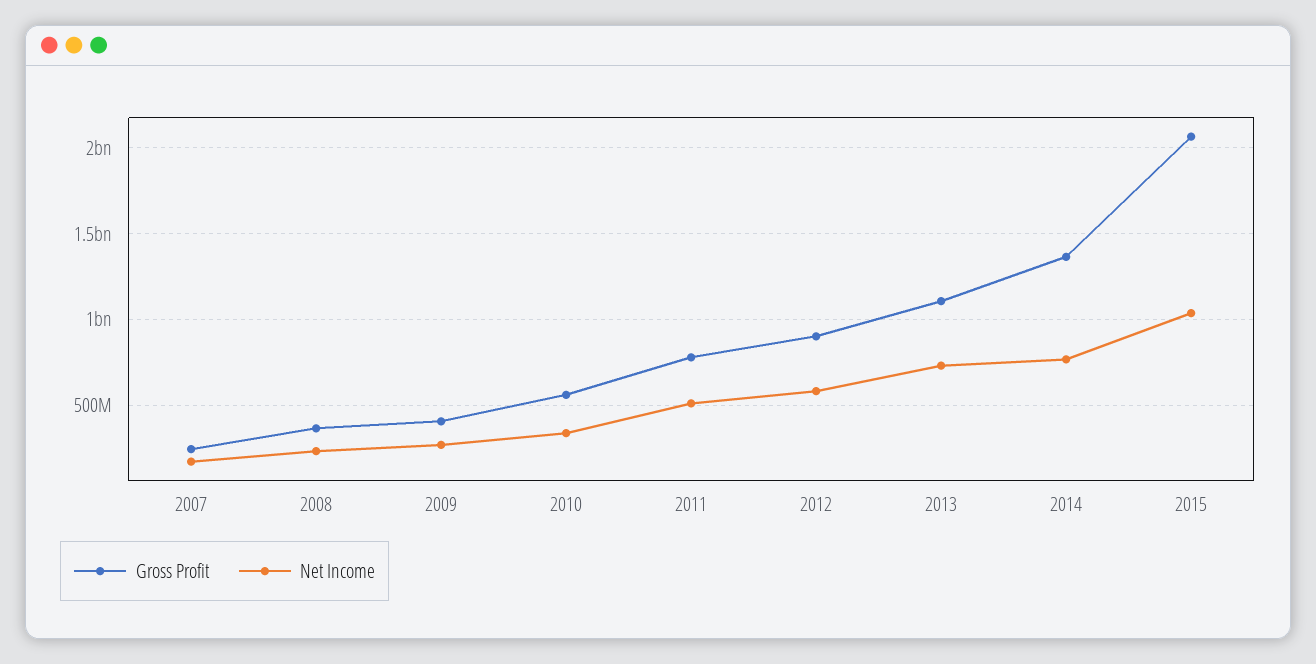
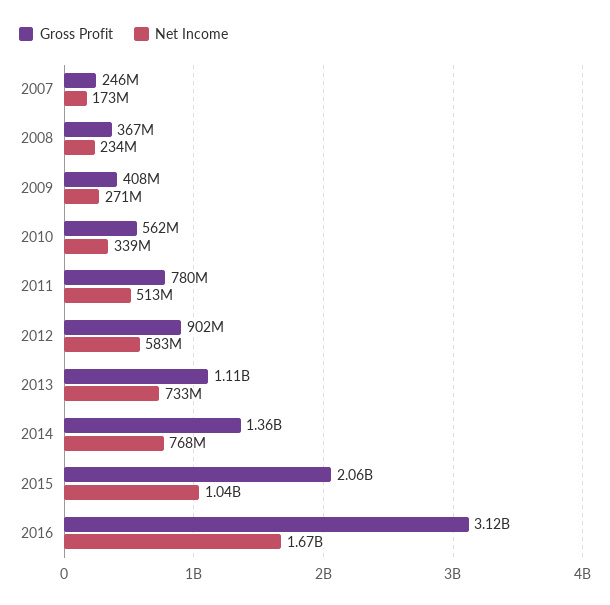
Gross Profit, 2016: none -> 3120000000
Net Income, 2016: none -> 1670000000

